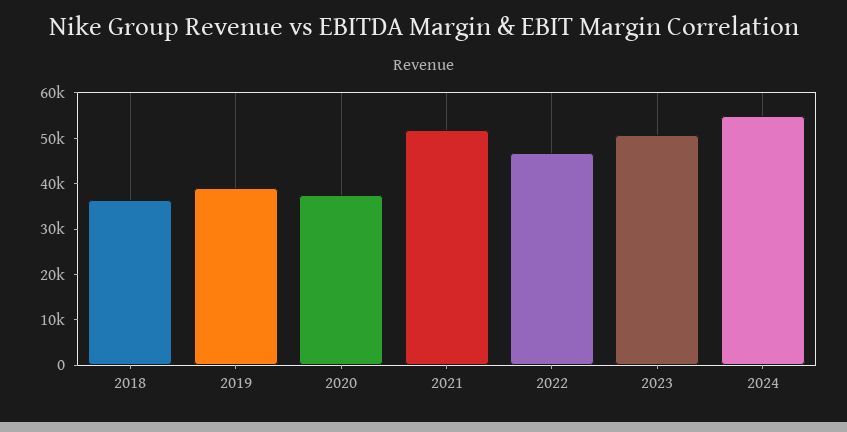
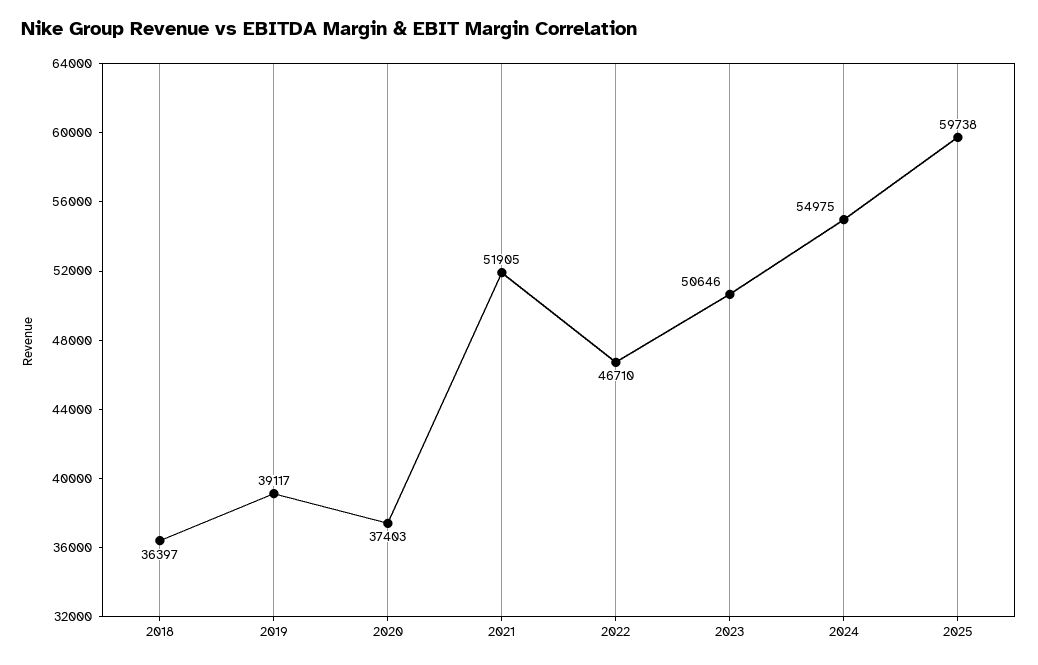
2025: none -> 59738

